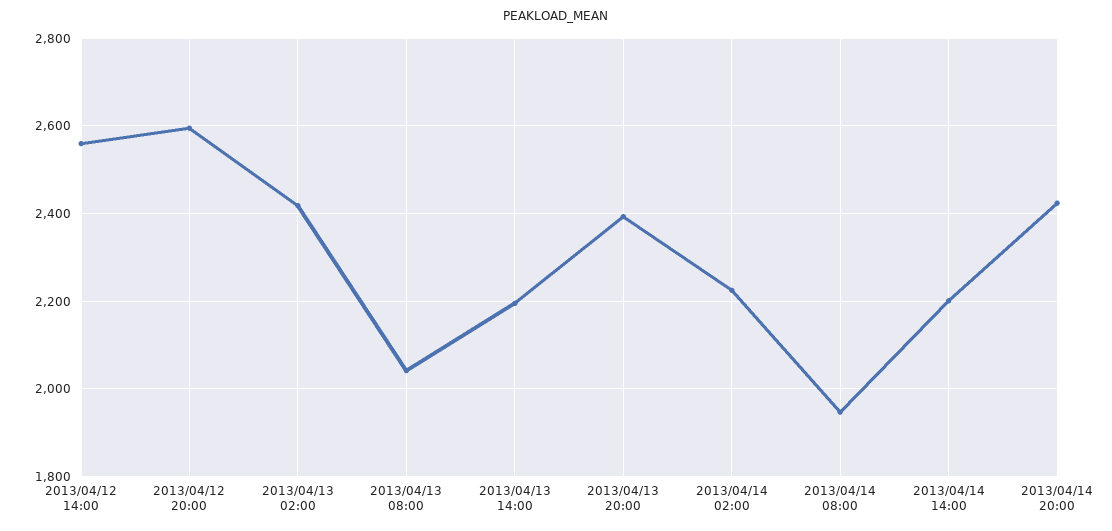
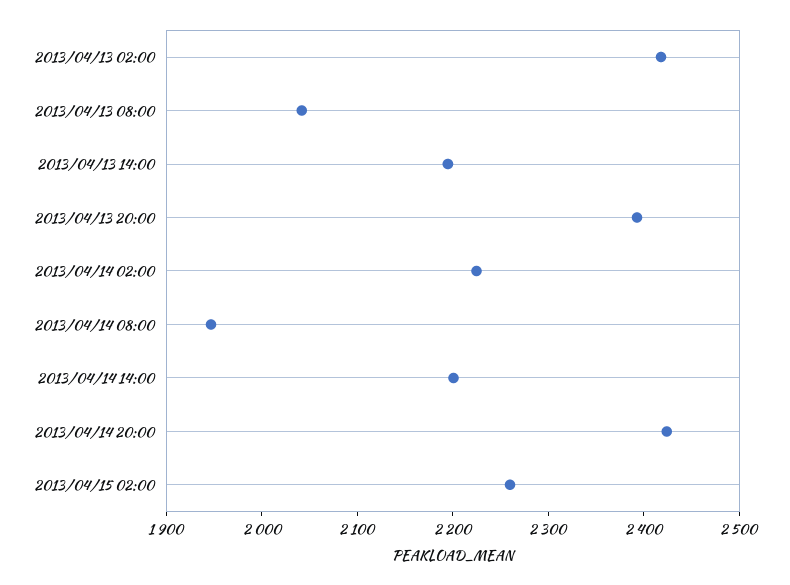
2013/04/12 14:00: 2560 -> none
2013/04/12 20:00: 2600 -> none
2013/04/15 02:00: none -> 2260

